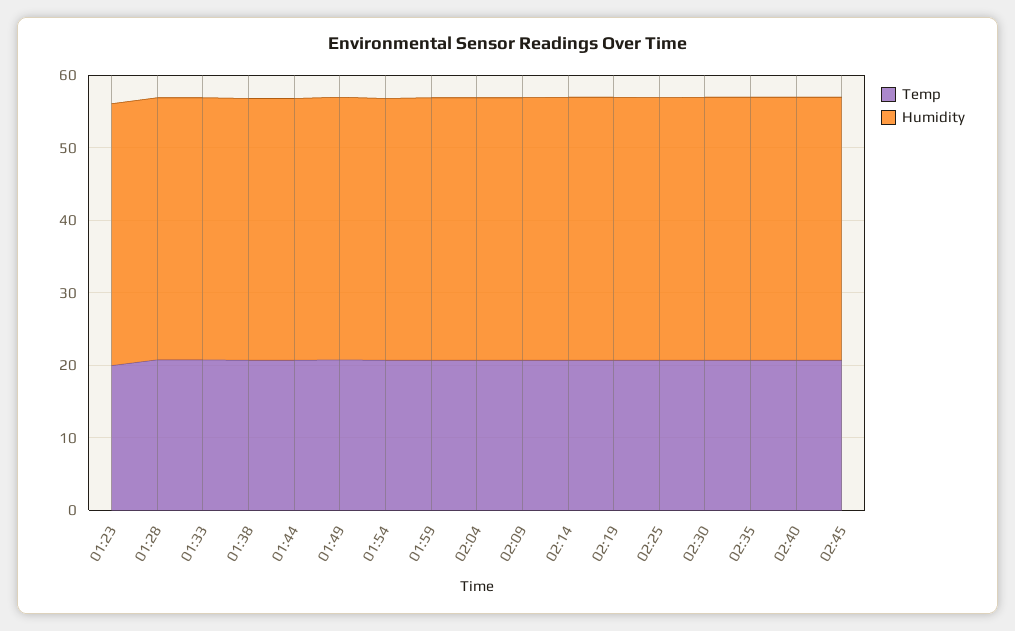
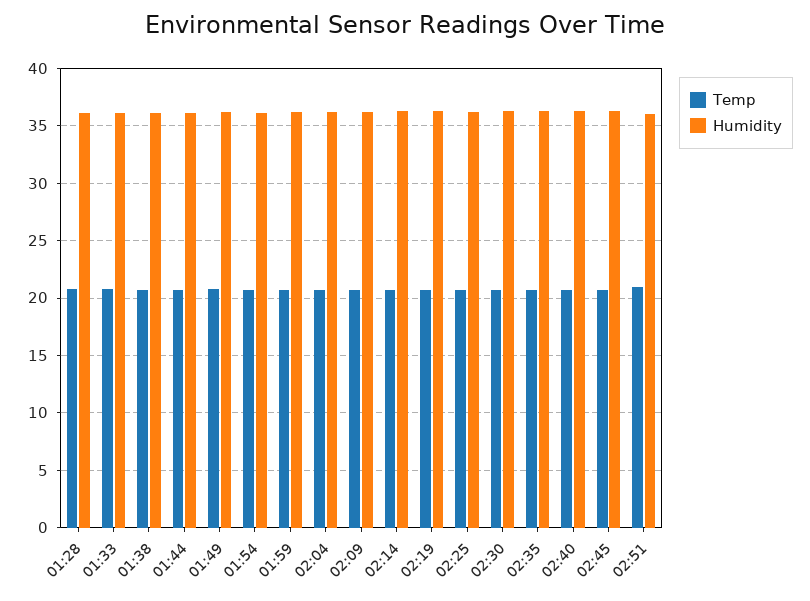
Temp, 01:23: 20 -> none
Humidity, 01:23: 36 -> none
Temp, 02:51: none -> 21
Humidity, 02:51: none -> 36

